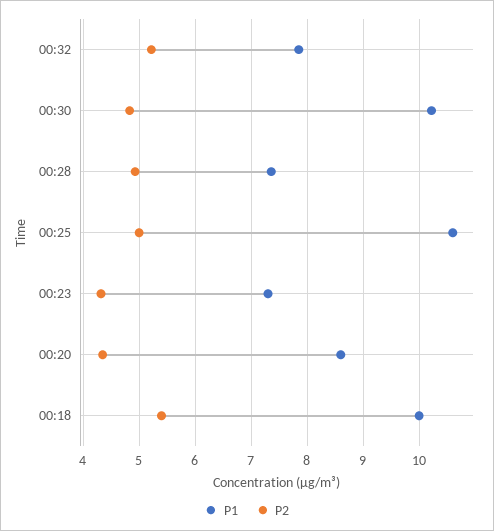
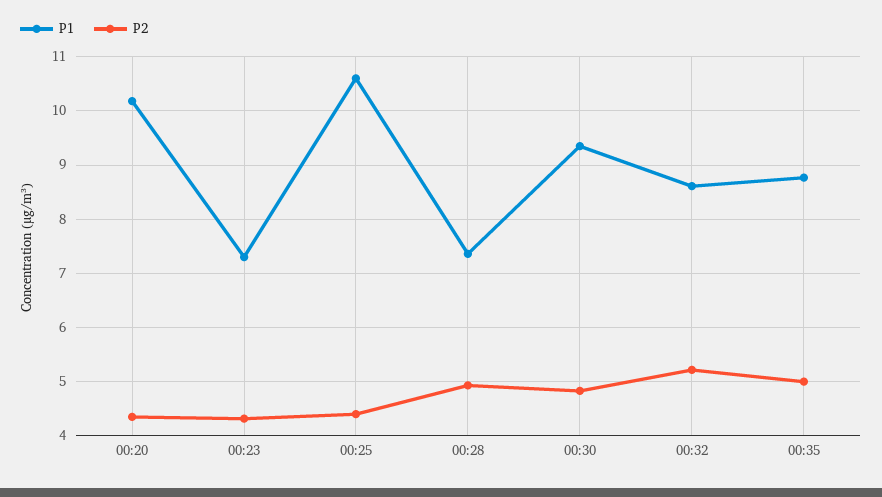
P1, 00:32: 7.8 -> 8.6
P1, 00:30: 10.2 -> 9.4
P2, 00:25: 5 -> 4.4
P1, 00:20: 8.6 -> 10.2
P1, 00:18: 10 -> none
P2, 00:18: 5.4 -> none
P1, 00:35: none -> 8.8
P2, 00:35: none -> 5

